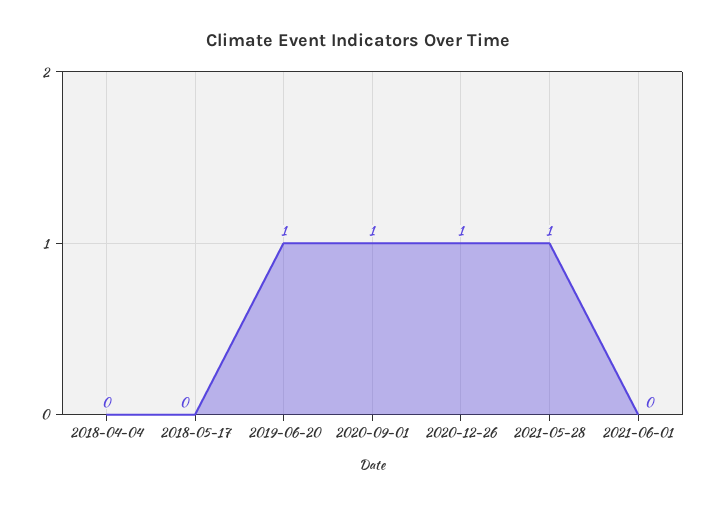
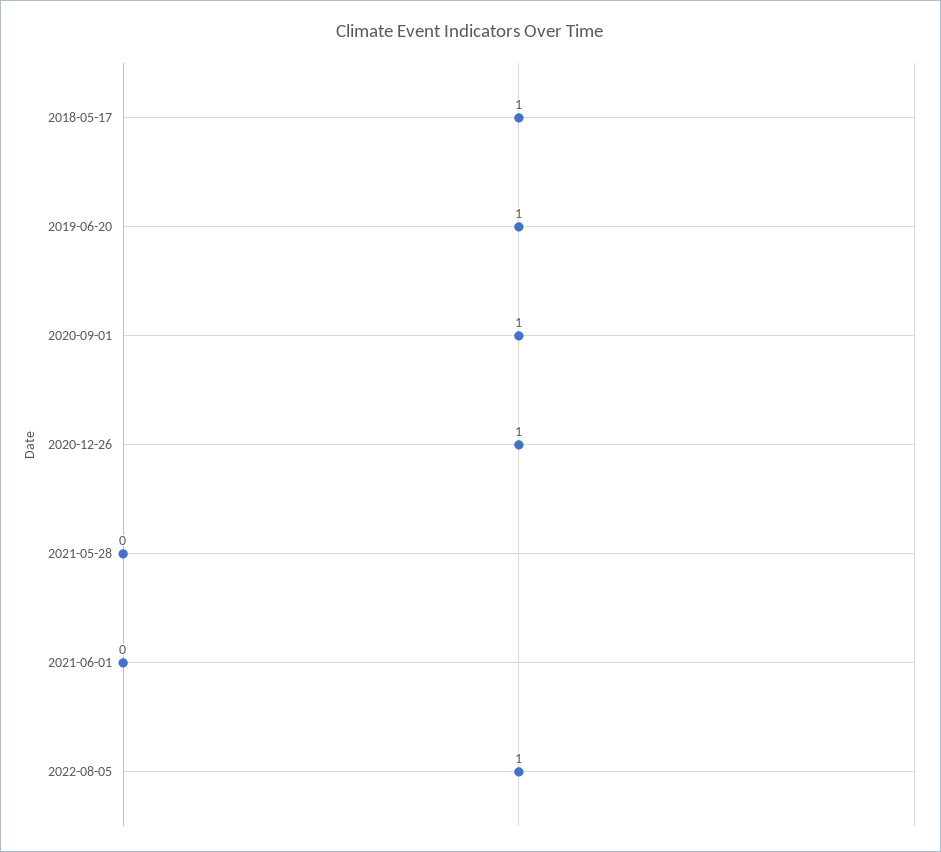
2018-04-04: 0 -> none
2018-05-17: 0 -> 1
2021-05-28: 1 -> 0
2022-08-05: none -> 1

